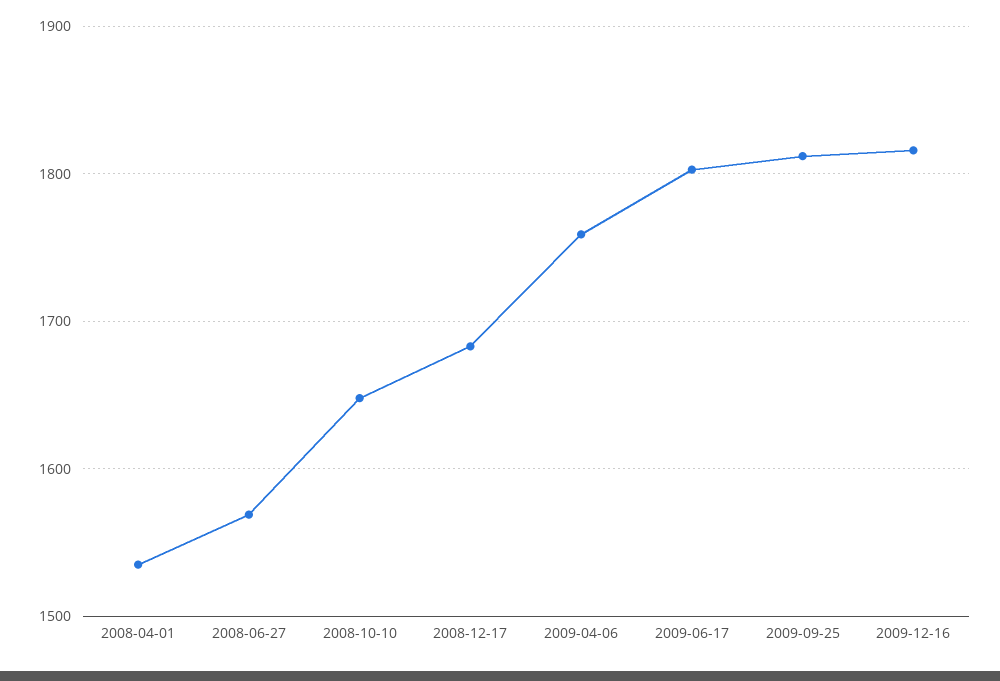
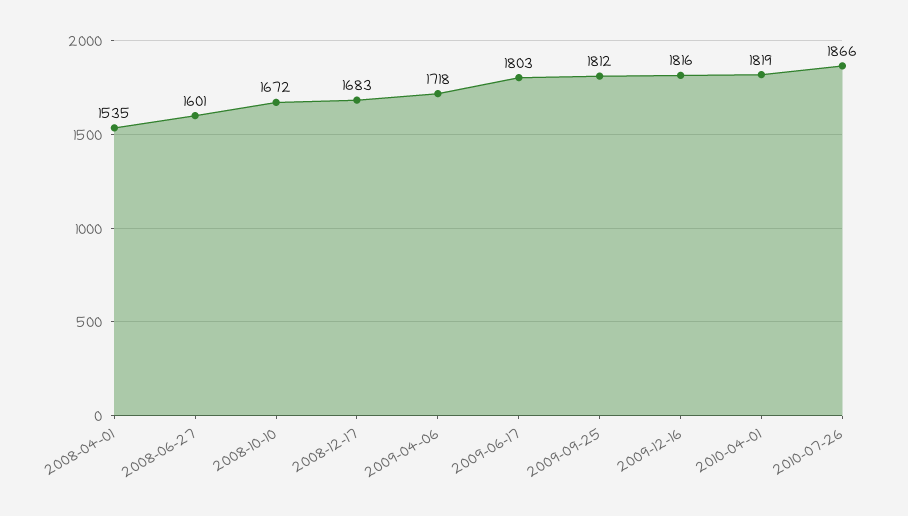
2008-06-27: 1570 -> 1601
2008-10-10: 1650 -> 1672
2009-04-06: 1760 -> 1718
2010-04-01: none -> 1819
2010-07-26: none -> 1866

